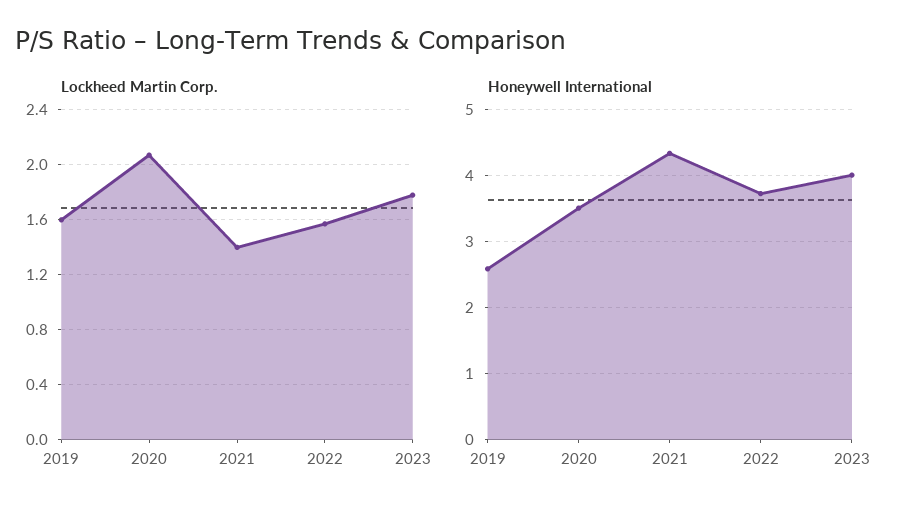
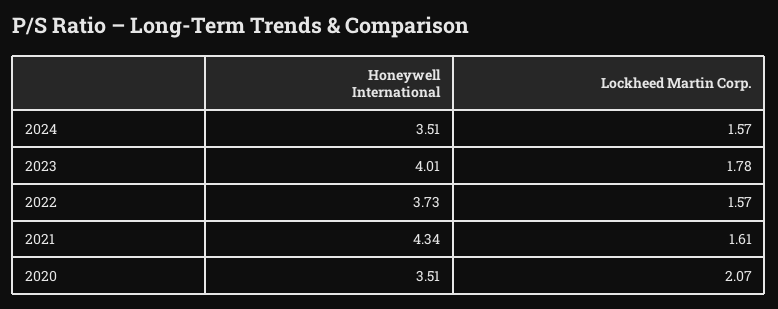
Lockheed Martin Corp., 2019: 1.6 -> none
Lockheed Martin Corp., 2021: 1.4 -> 1.61
Honeywell International, 2019: 2.6 -> none
Honeywell International, 2024: none -> 3.51
Lockheed Martin Corp., 2024: none -> 1.57

